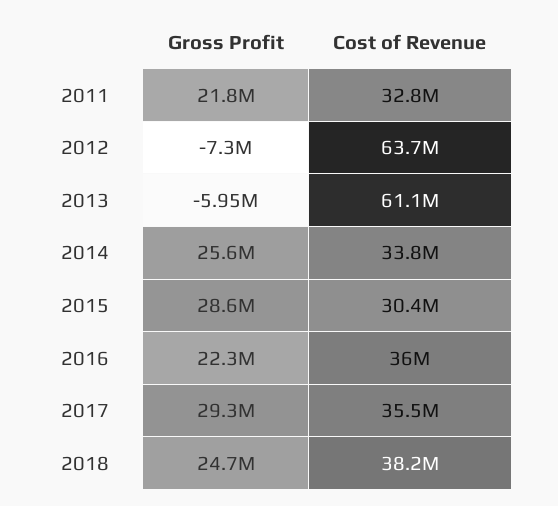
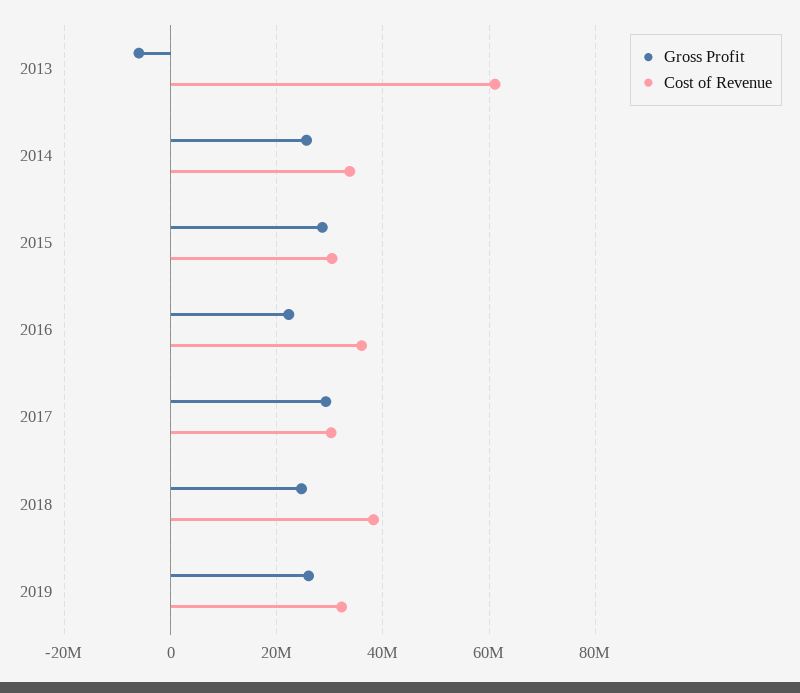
Gross Profit, 2011: 21800000 -> none
Cost of Revenue, 2011: 32800000 -> none
Gross Profit, 2012: -7300000 -> none
Cost of Revenue, 2012: 63700000 -> none
Cost of Revenue, 2017: 35500000 -> 30000000
Gross Profit, 2019: none -> 26000000
Cost of Revenue, 2019: none -> 32000000

